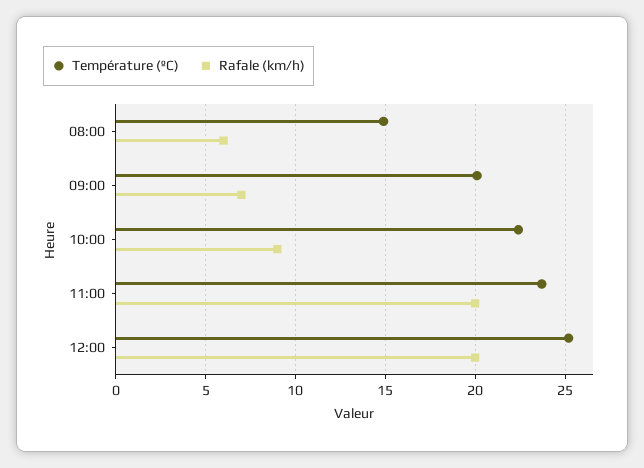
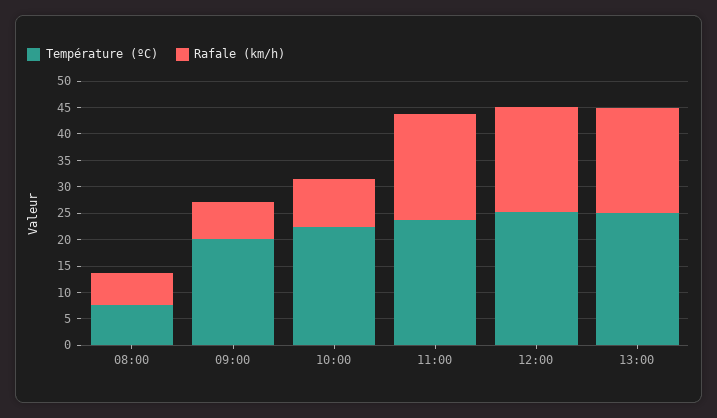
Température (ºC), 08:00: 15 -> 7.5
Température (ºC), 13:00: none -> 25
Rafale (km/h), 13:00: none -> 20

